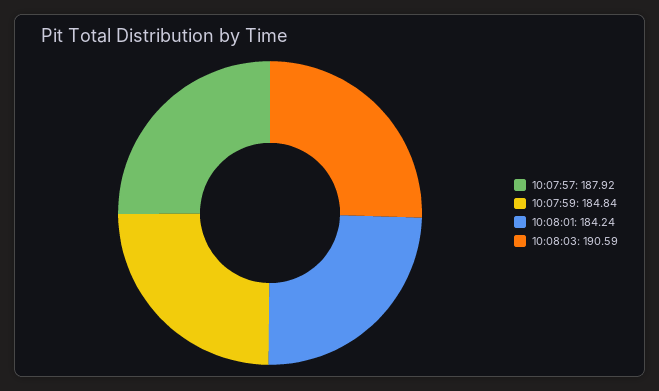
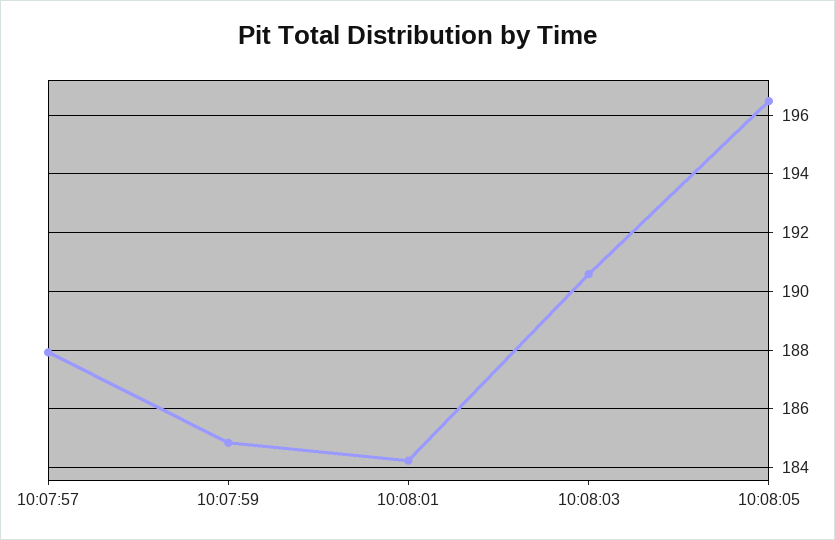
10:08:05: none -> 196.5

